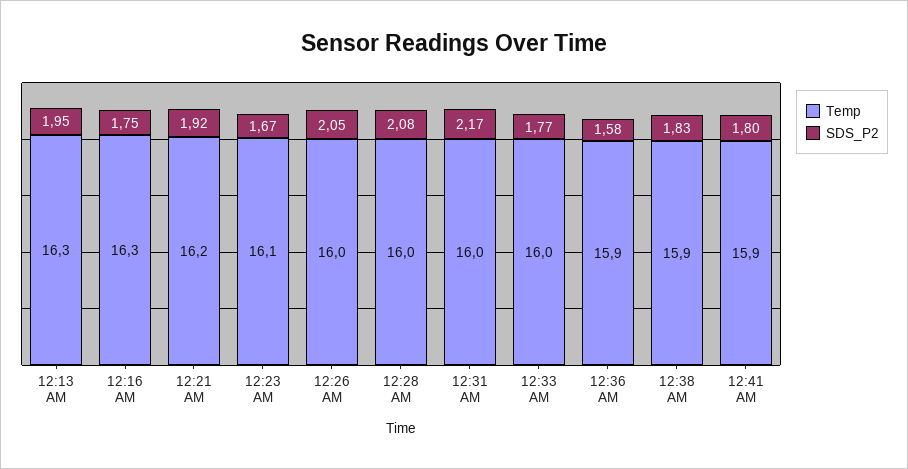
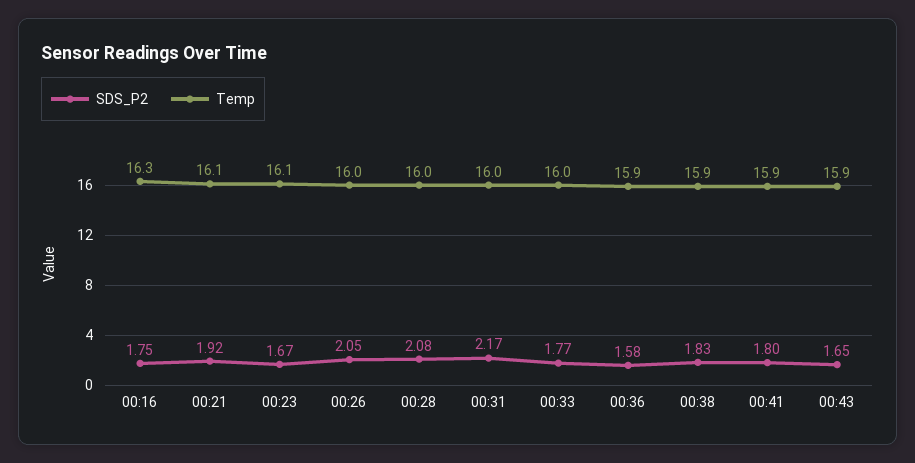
Temp, 12:13 AM: 16.3 -> none
SDS_P2, 12:13 AM: 1.95 -> none
Temp, 12:21 AM: 16.2 -> 16.1
SDS_P2, 00:43: none -> 1.65
Temp, 00:43: none -> 15.9

